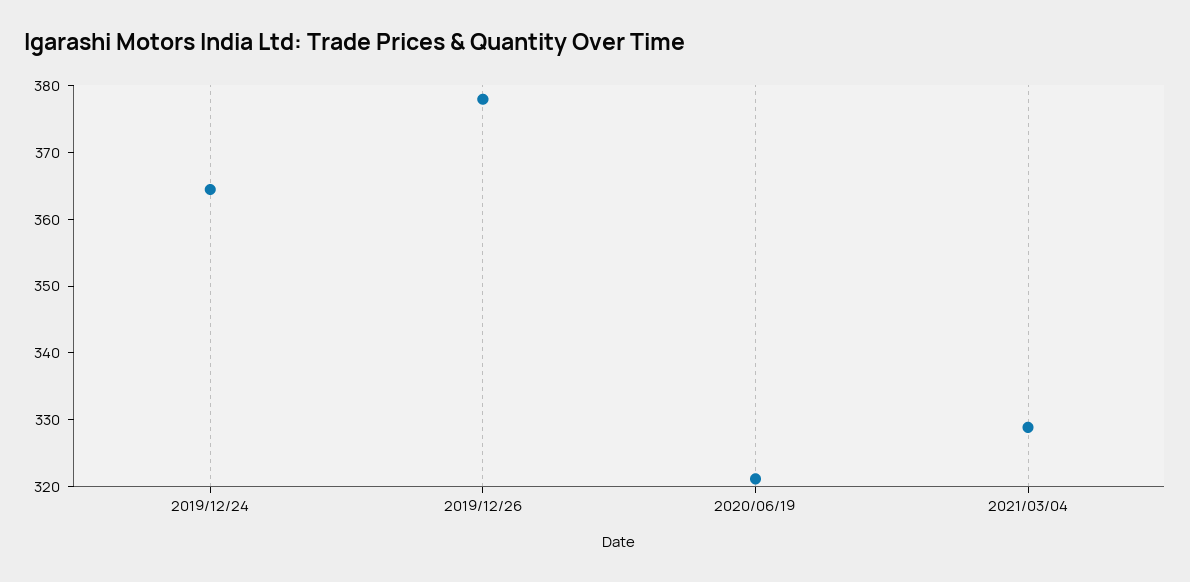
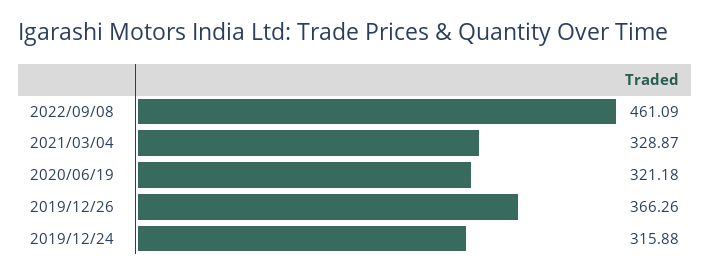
2019/12/24: 364 -> 315.88
2019/12/26: 378 -> 366.26
2022/09/08: none -> 461.09

